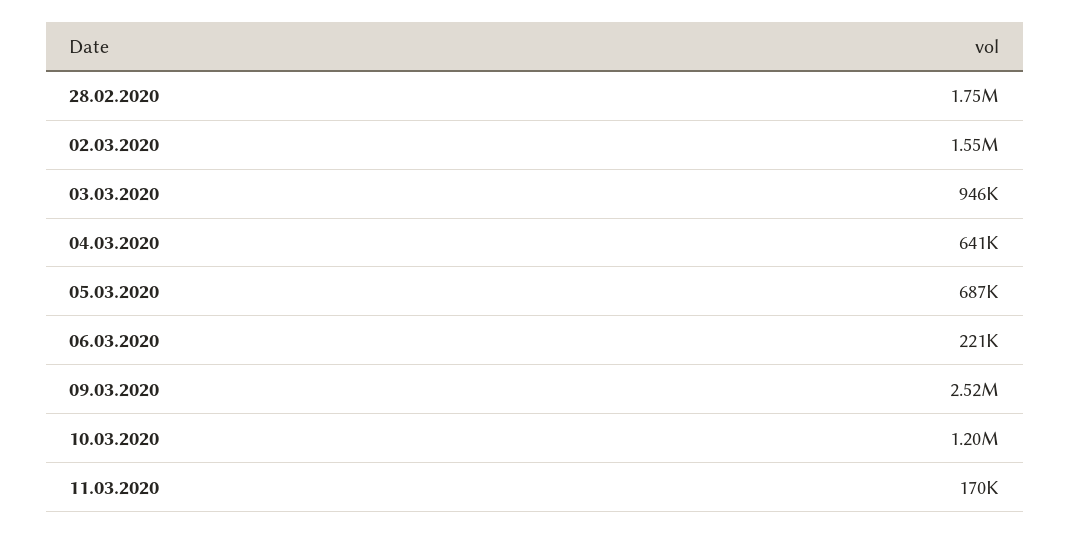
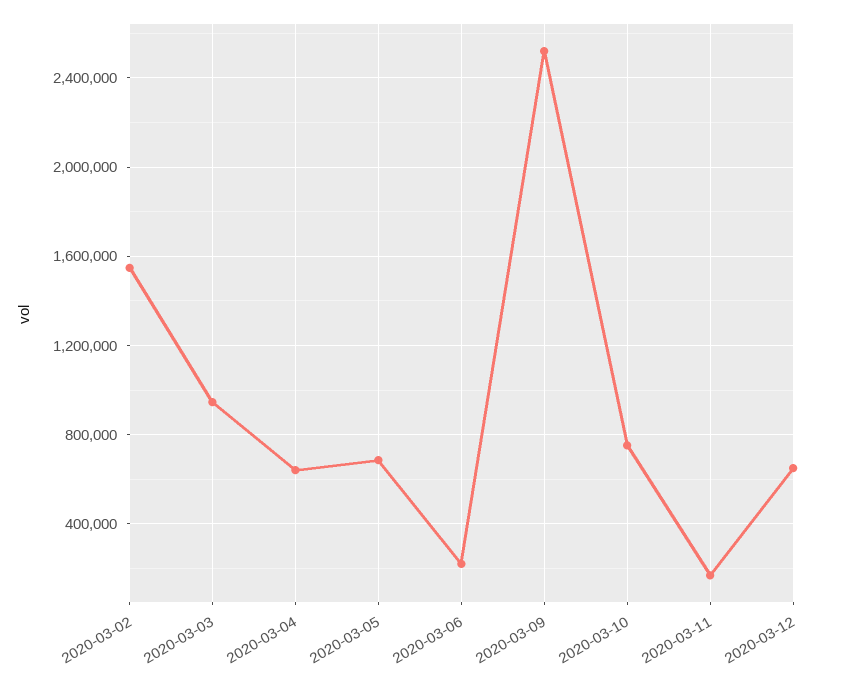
28.02.2020: 1750000 -> none
10.03.2020: 1200000 -> 750000
2020-03-12: none -> 650000

